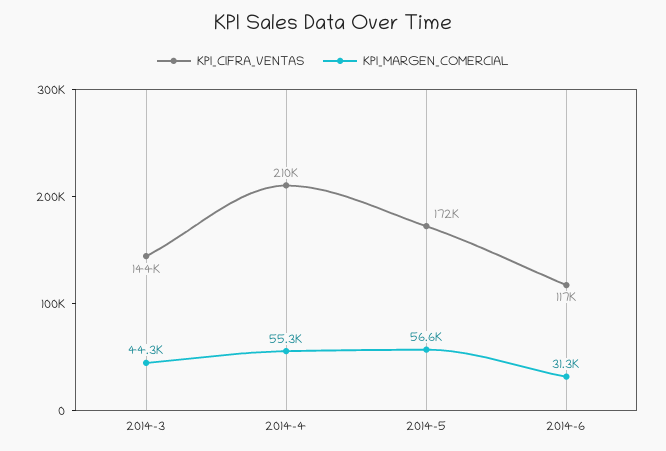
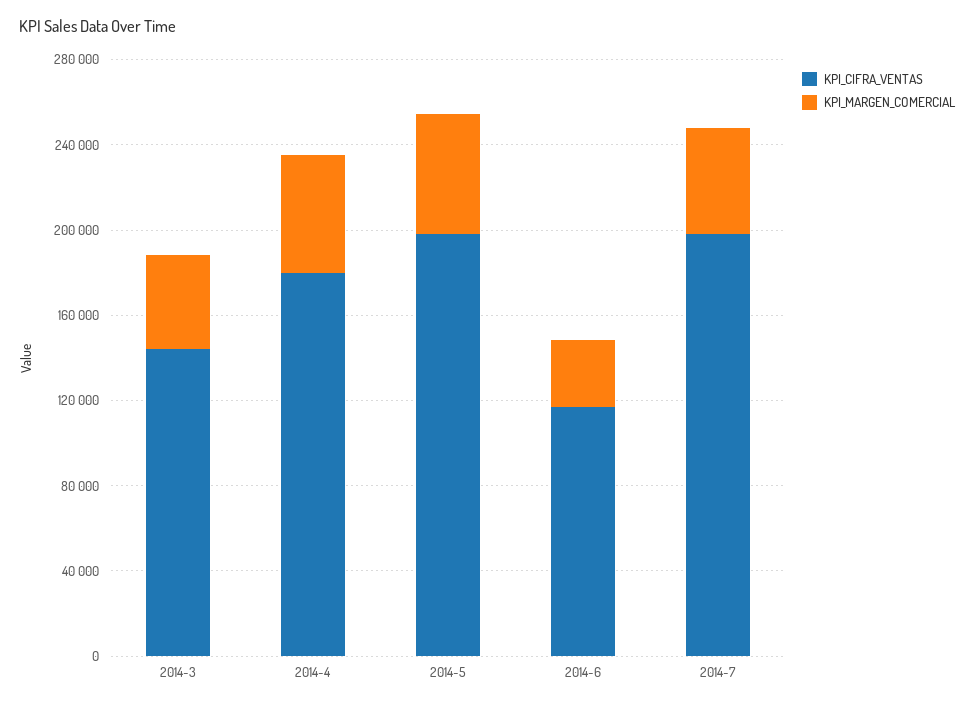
KPI_CIFRA_VENTAS, 2014-4: 210000 -> 180000
KPI_CIFRA_VENTAS, 2014-5: 172000 -> 200000
KPI_CIFRA_VENTAS, 2014-7: none -> 200000
KPI_MARGEN_COMERCIAL, 2014-7: none -> 50000

